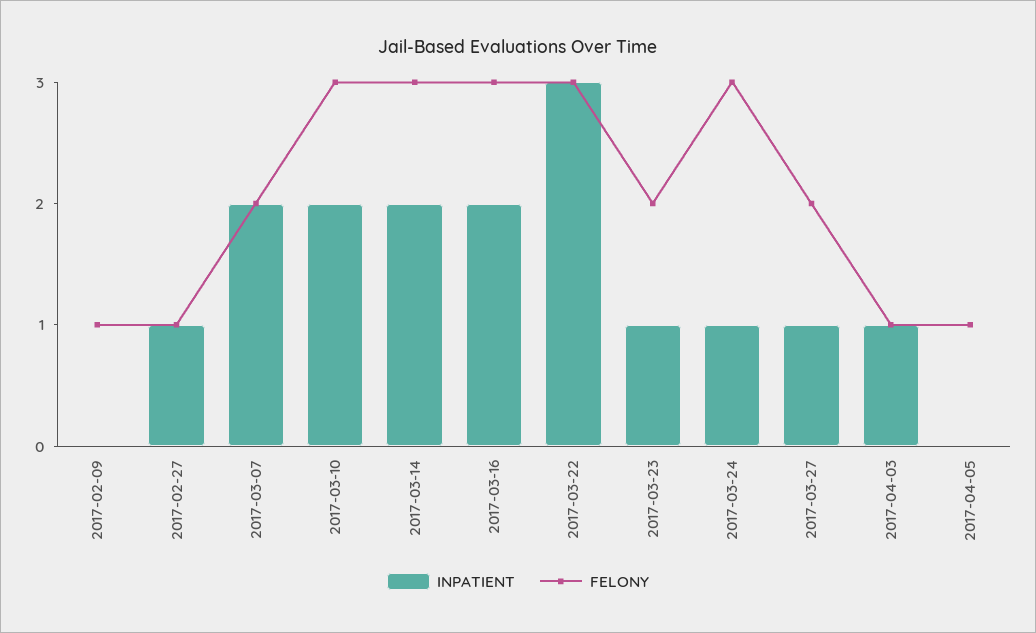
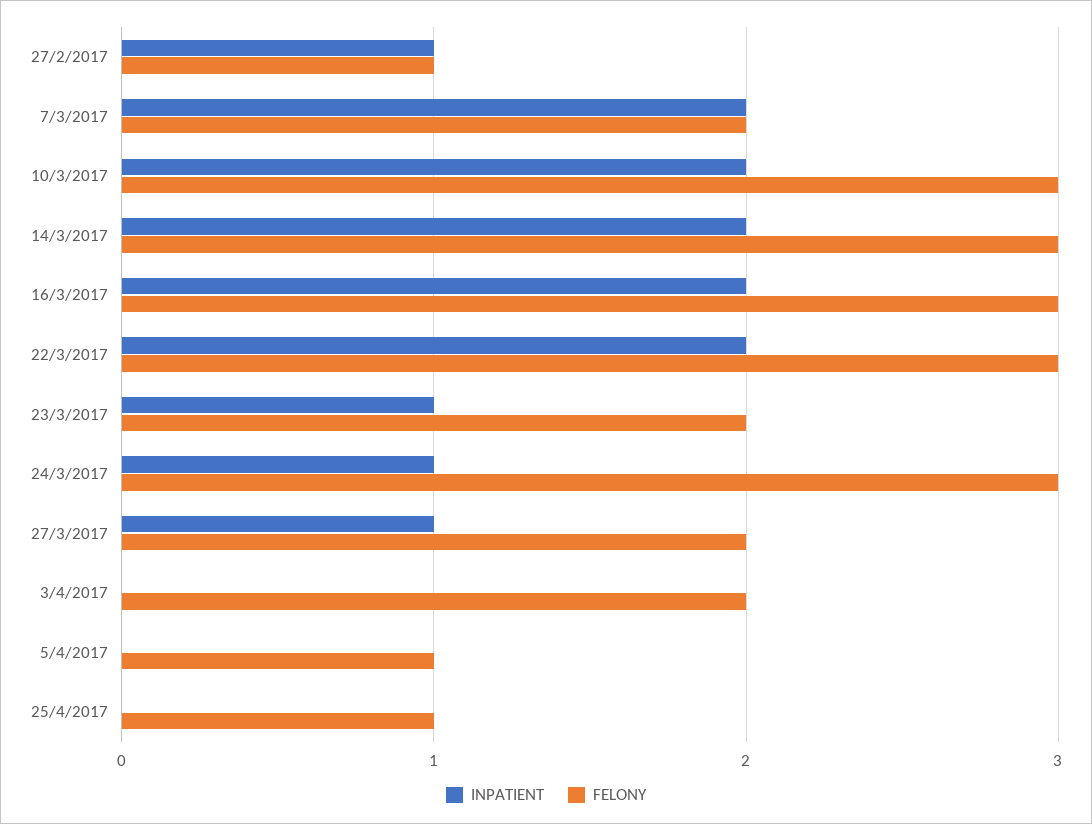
INPATIENT, 2017-02-09: 0 -> none
FELONY, 2017-02-09: 1 -> none
INPATIENT, 2017-03-22: 3 -> 2
INPATIENT, 2017-04-03: 1 -> 0
FELONY, 2017-04-03: 1 -> 2
INPATIENT, 25/4/2017: none -> 0
FELONY, 25/4/2017: none -> 1

